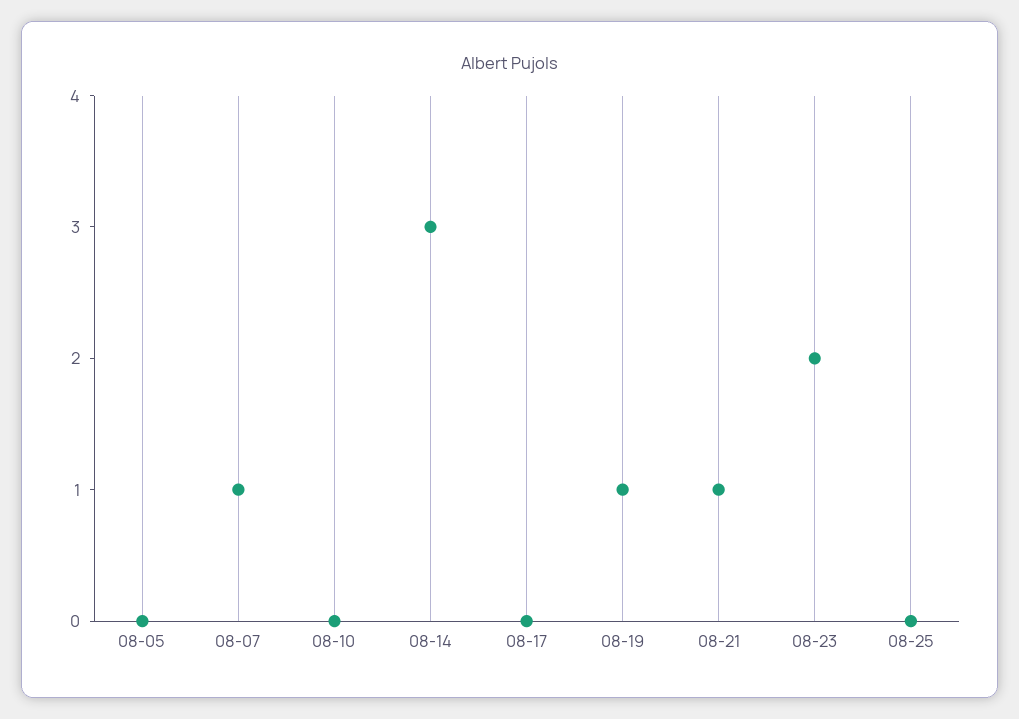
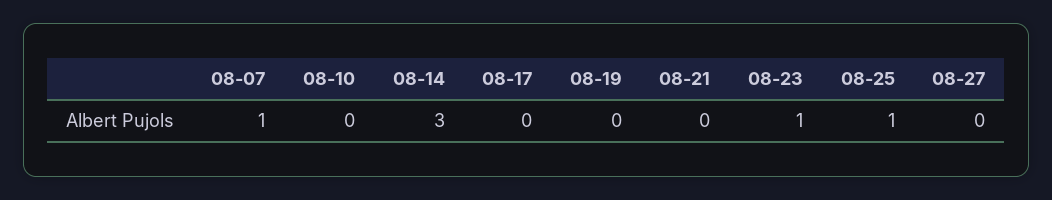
08-05: 0 -> none
08-19: 1 -> 0
08-21: 1 -> 0
08-23: 2 -> 1
08-25: 0 -> 1
08-27: none -> 0

